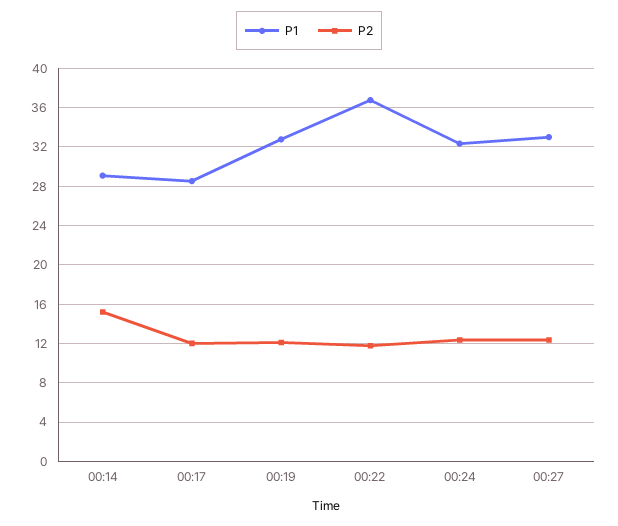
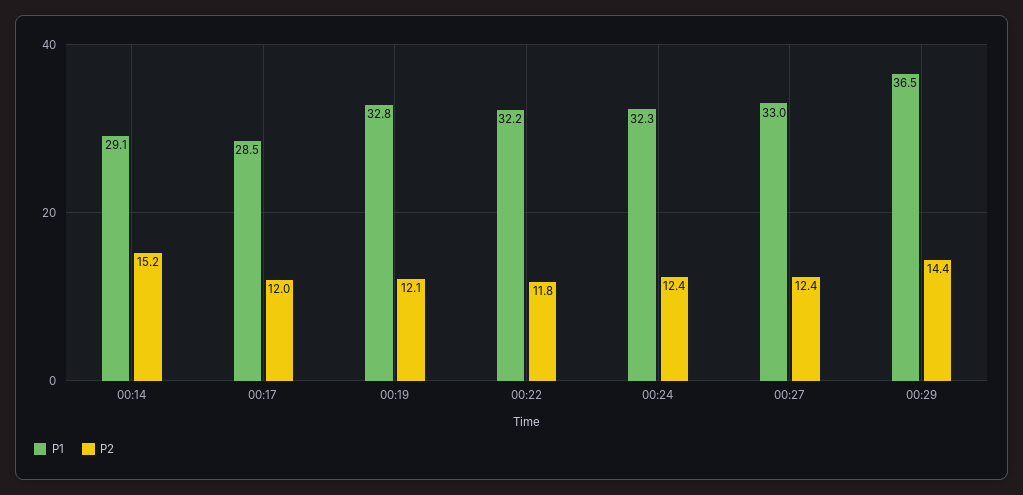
P1, 00:22: 37 -> 32.2
P1, 00:29: none -> 36.5
P2, 00:29: none -> 14.4

